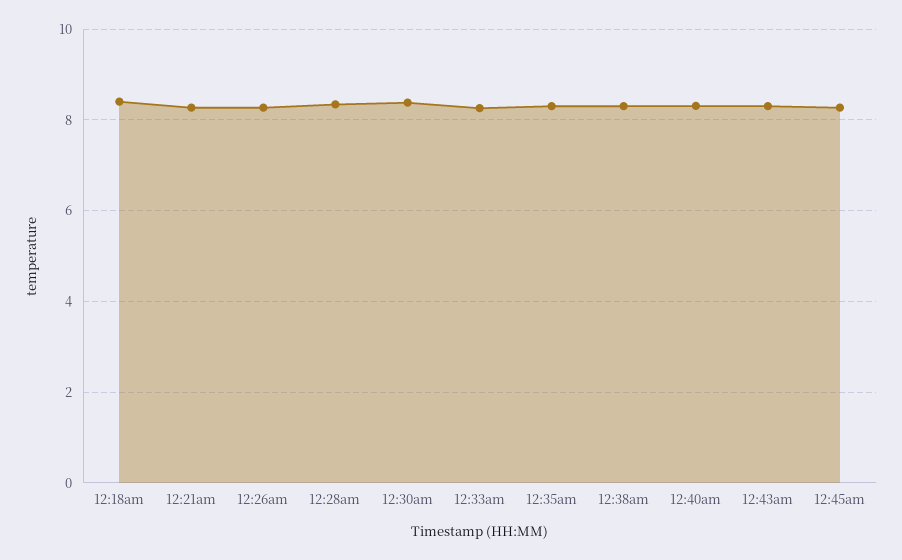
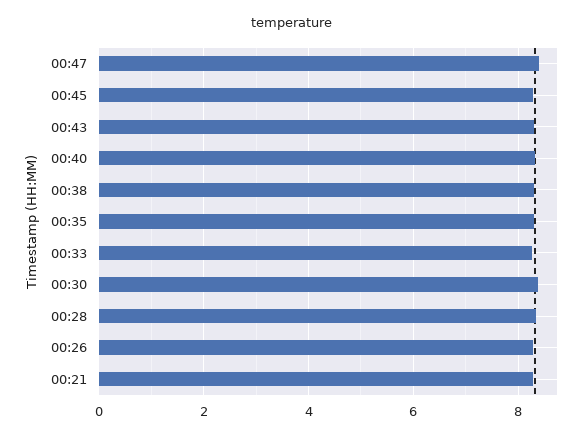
12:18am: 8.4 -> none
00:47: none -> 8.4

